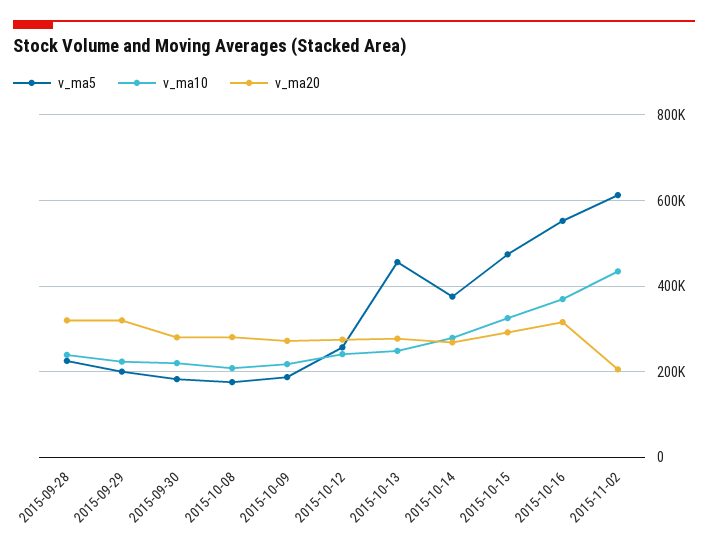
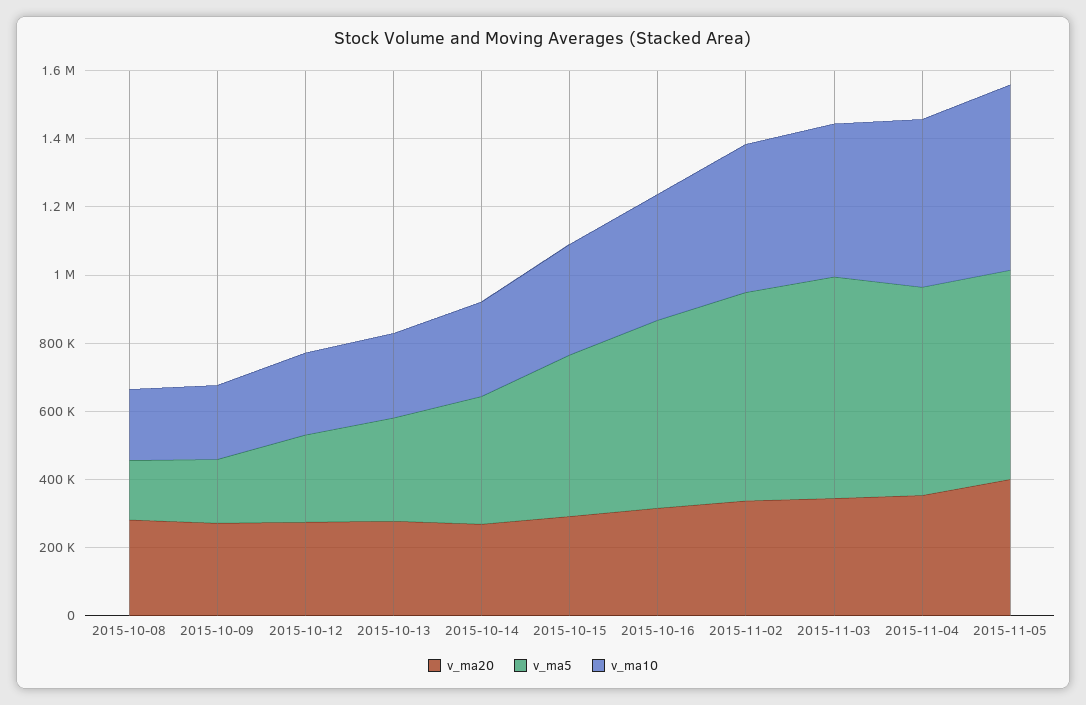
v_ma5, 2015-09-28: 220000 -> none
v_ma10, 2015-09-28: 240000 -> none
v_ma20, 2015-09-28: 320000 -> none
v_ma5, 2015-09-29: 200000 -> none
v_ma10, 2015-09-29: 220000 -> none
v_ma20, 2015-09-29: 320000 -> none
v_ma5, 2015-09-30: 180000 -> none
v_ma10, 2015-09-30: 220000 -> none
v_ma20, 2015-09-30: 280000 -> none
v_ma5, 2015-10-13: 460000 -> 300000
v_ma20, 2015-11-02: 200000 -> 350000
v_ma20, 2015-11-03: none -> 350000
v_ma5, 2015-11-03: none -> 650000
v_ma10, 2015-11-03: none -> 450000
v_ma20, 2015-11-04: none -> 350000
v_ma5, 2015-11-04: none -> 600000
v_ma10, 2015-11-04: none -> 500000
v_ma20, 2015-11-05: none -> 400000
v_ma5, 2015-11-05: none -> 600000
v_ma10, 2015-11-05: none -> 550000

